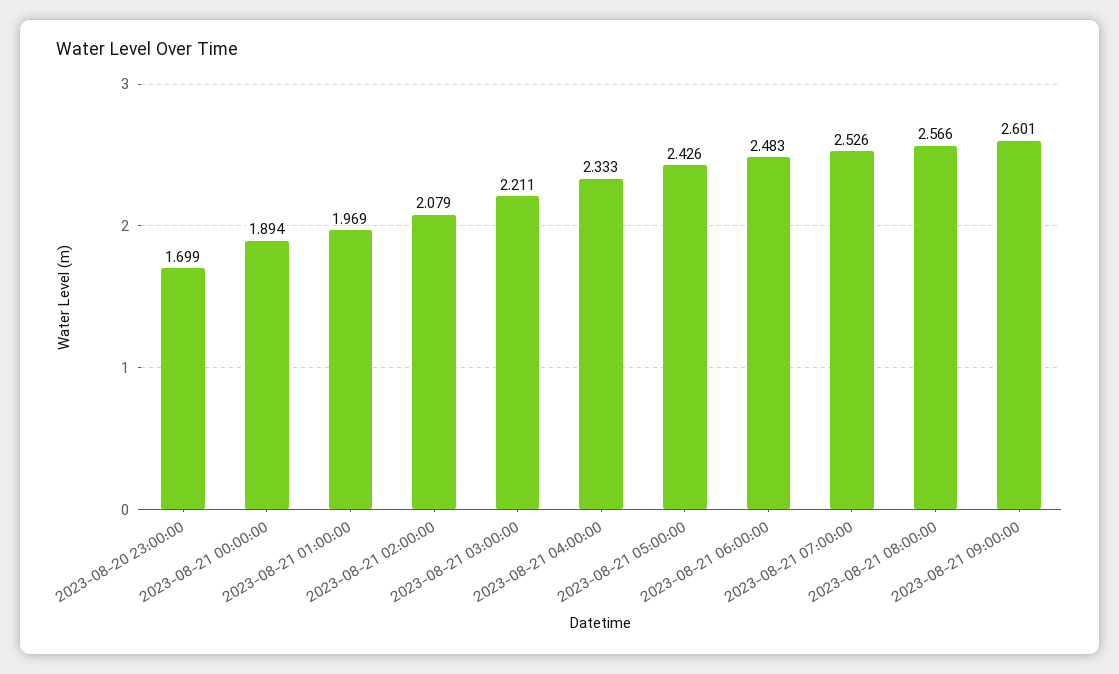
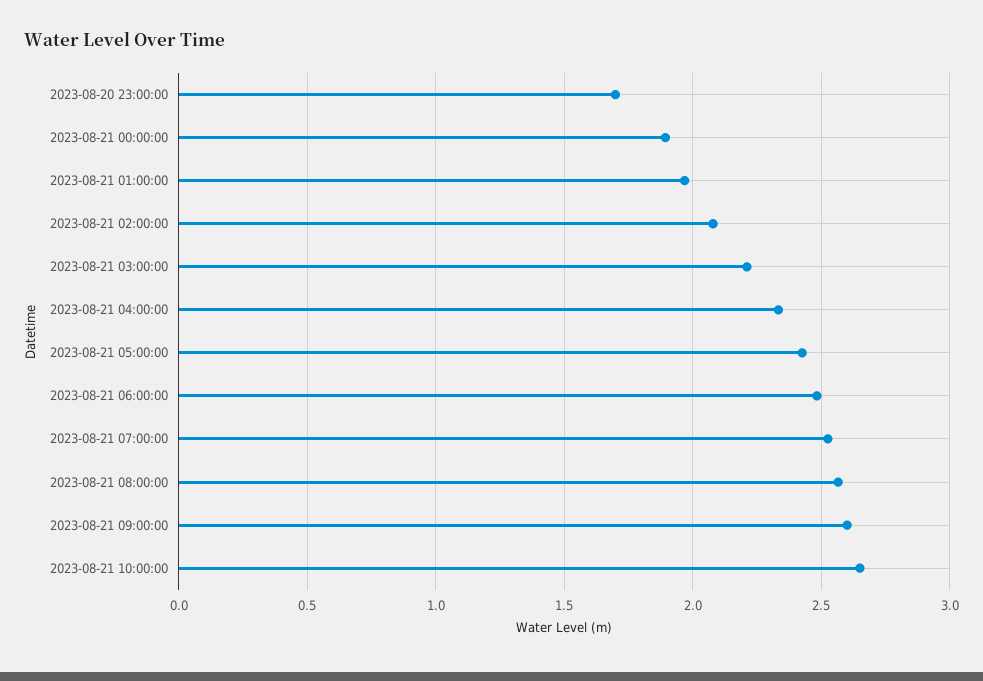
2023-08-21 10:00:00: none -> 2.65

